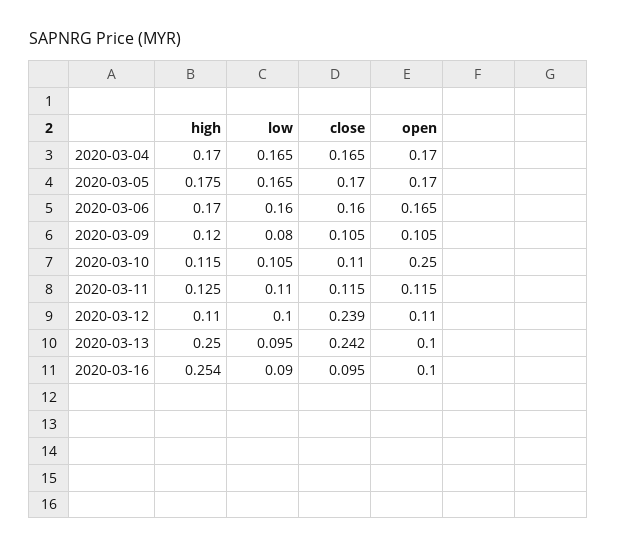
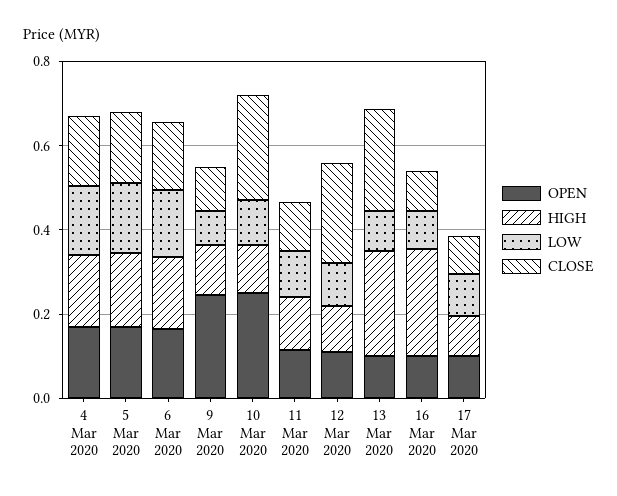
open, 2020-03-09: 0.105 -> 0.25
close, 2020-03-10: 0.11 -> 0.25
open, 17 Mar 2020: none -> 0.1
high, 17 Mar 2020: none -> 0.1
low, 17 Mar 2020: none -> 0.1
close, 17 Mar 2020: none -> 0.1

